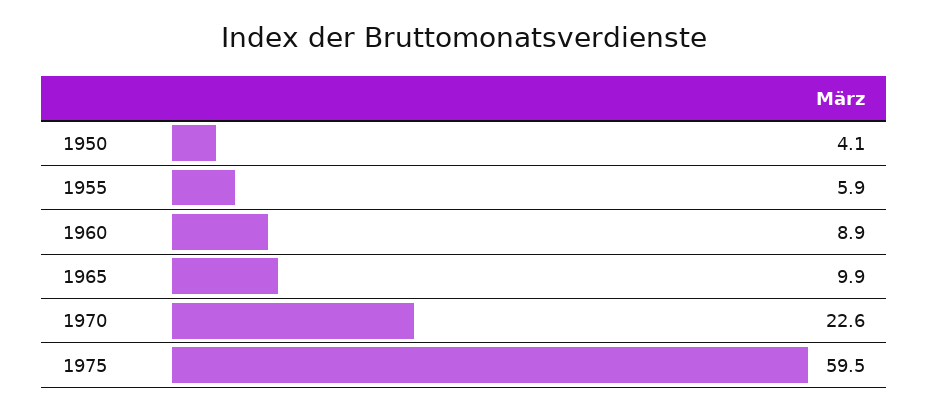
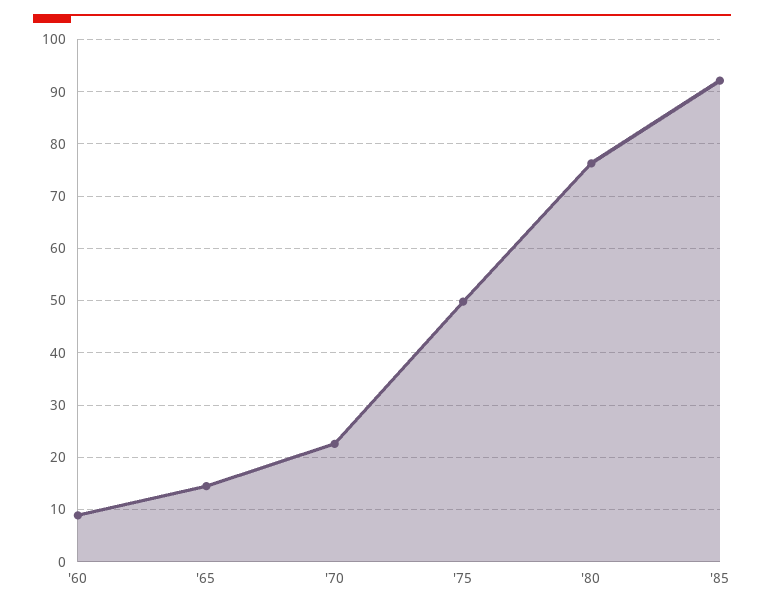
1950: 4.1 -> none
1955: 5.9 -> none
1965: 9.9 -> 14
1975: 59.5 -> 50
'80: none -> 76
'85: none -> 92

